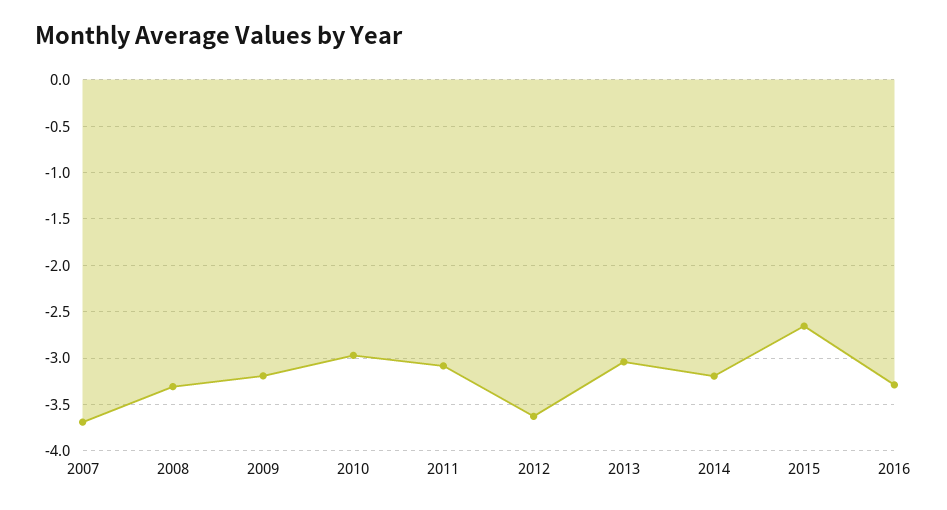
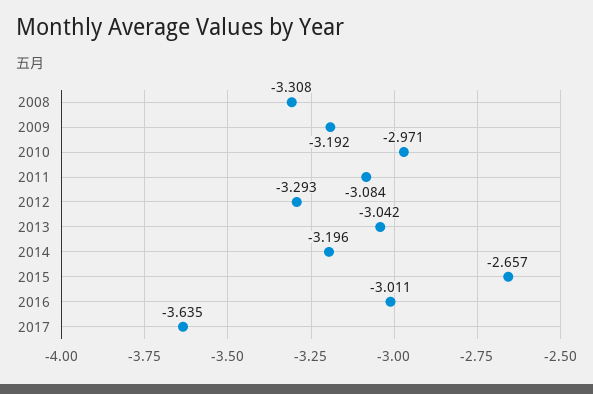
2007: -3.7 -> none
2012: -3.6 -> -3.293
2016: -3.3 -> -3.011
2017: none -> -3.635

